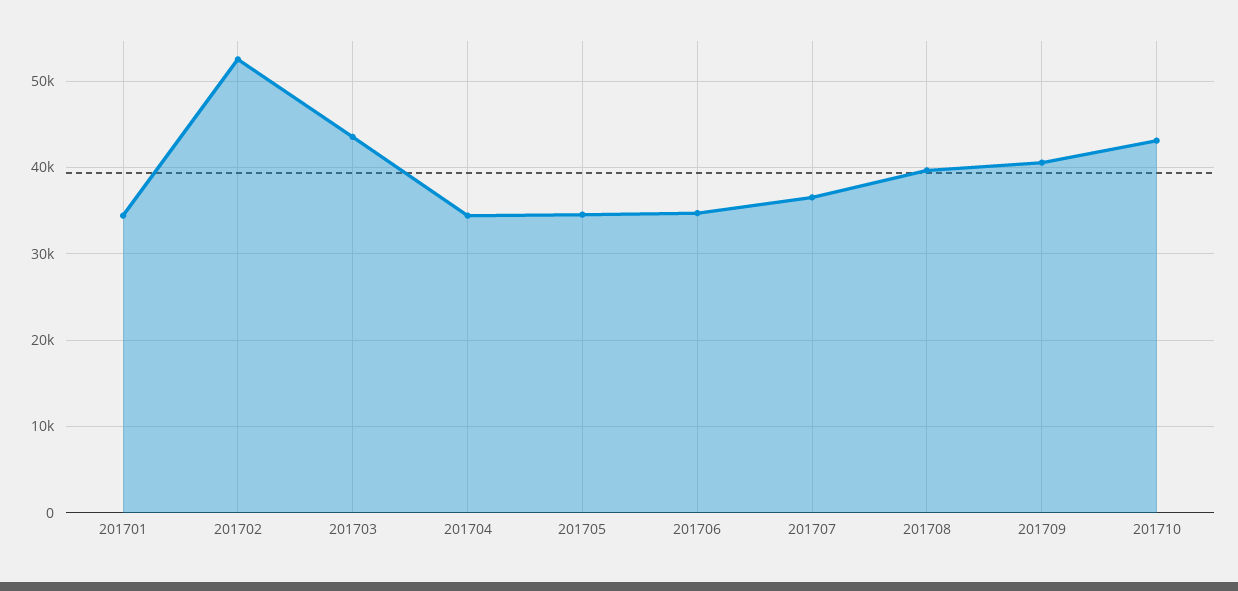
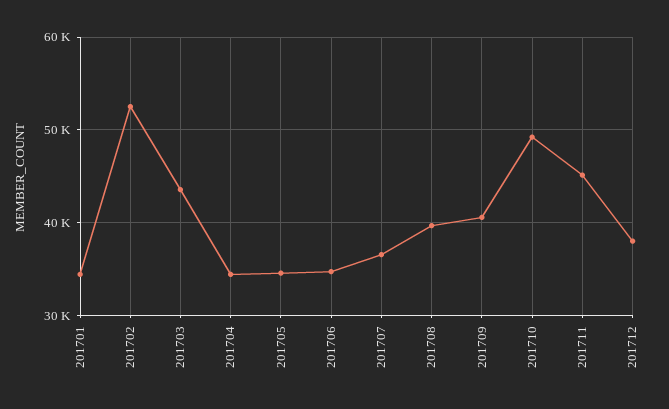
201710: 43000 -> 49000
201711: none -> 45000
201712: none -> 38000

